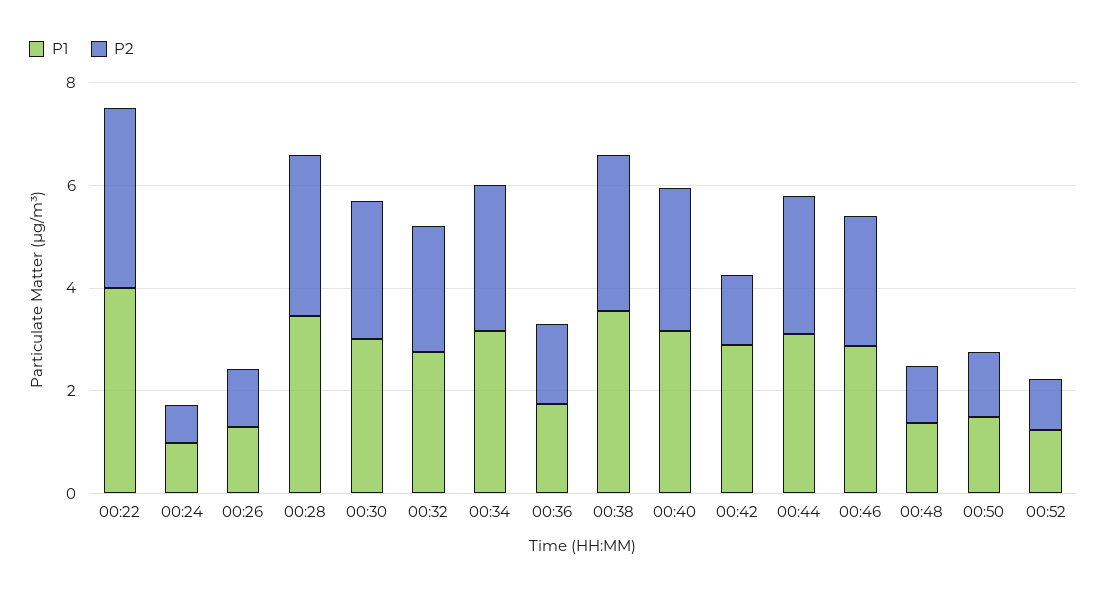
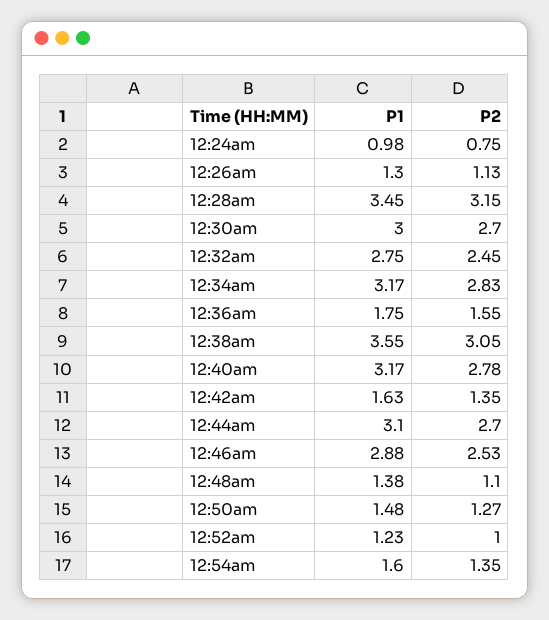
P1, 00:22: 4 -> none
P2, 00:22: 3.5 -> none
P1, 00:42: 3 -> 1.63
P1, 12:54am: none -> 1.6
P2, 12:54am: none -> 1.35

